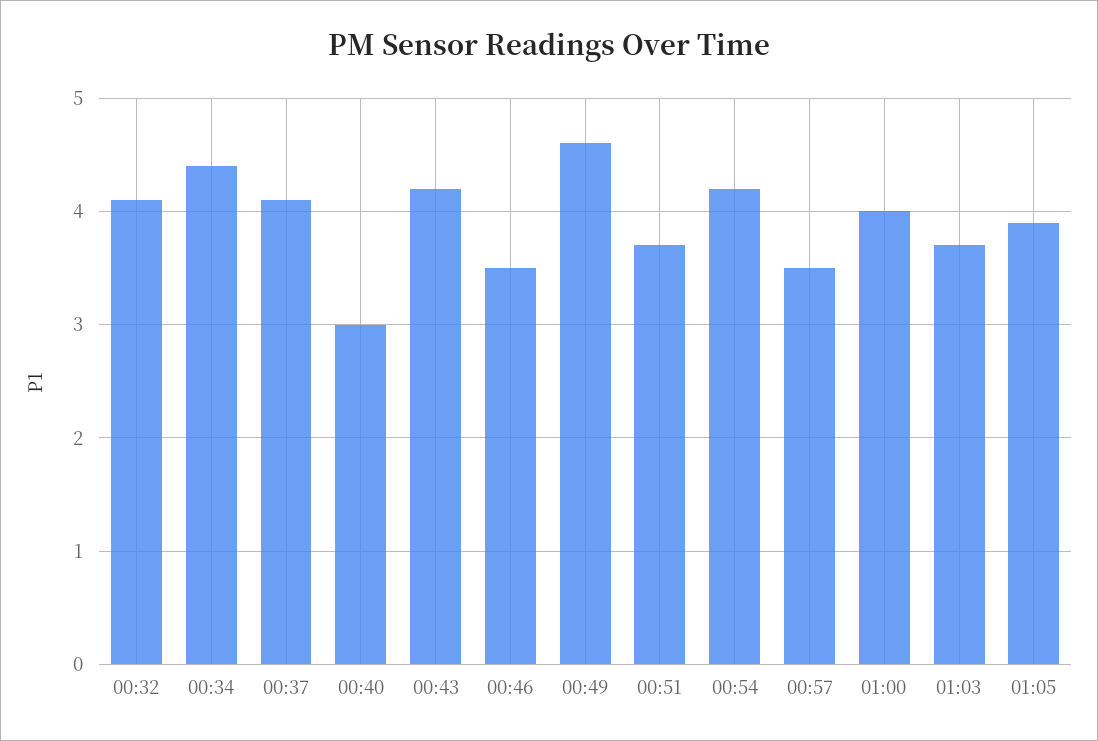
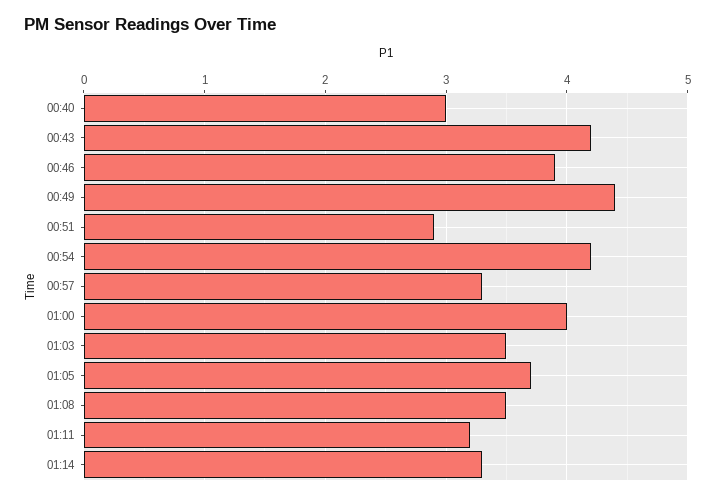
00:32: 4.1 -> none
00:34: 4.4 -> none
00:37: 4.1 -> none
00:46: 3.5 -> 3.9
00:49: 4.6 -> 4.4
00:51: 3.7 -> 2.9
00:57: 3.5 -> 3.3
01:03: 3.7 -> 3.5
01:05: 3.9 -> 3.7
01:08: none -> 3.5
01:11: none -> 3.2
01:14: none -> 3.3

